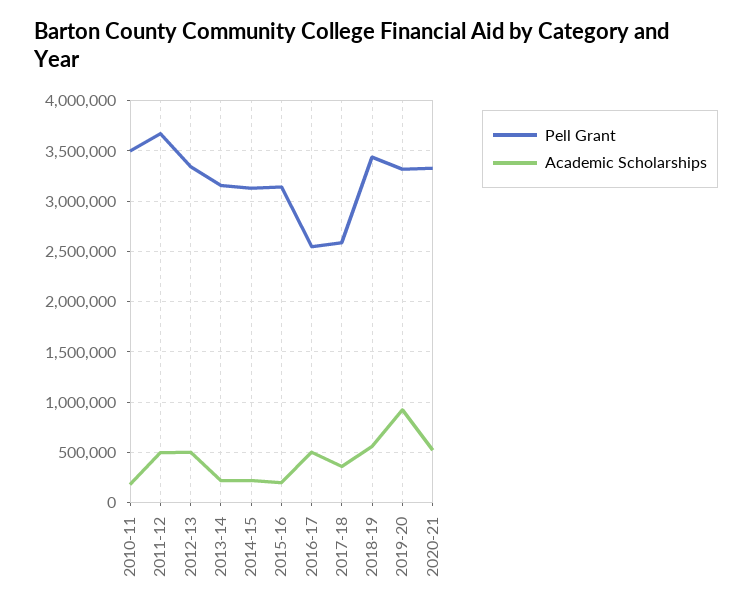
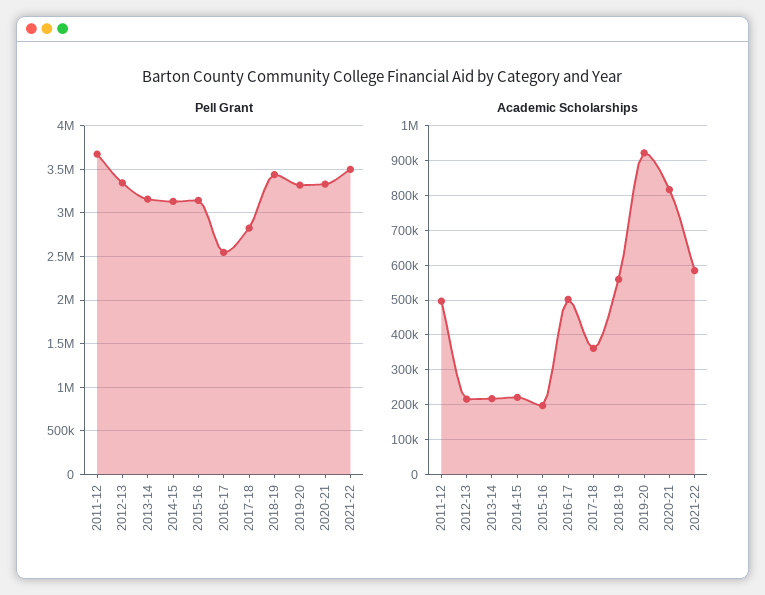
Pell Grant, 2010-11: 3500000 -> none
Academic Scholarships, 2010-11: 200000 -> none
Academic Scholarships, 2012-13: 500000 -> 220000
Pell Grant, 2017-18: 2600000 -> 2800000
Academic Scholarships, 2020-21: 500000 -> 820000
Pell Grant, 2021-22: none -> 3500000
Academic Scholarships, 2021-22: none -> 580000

